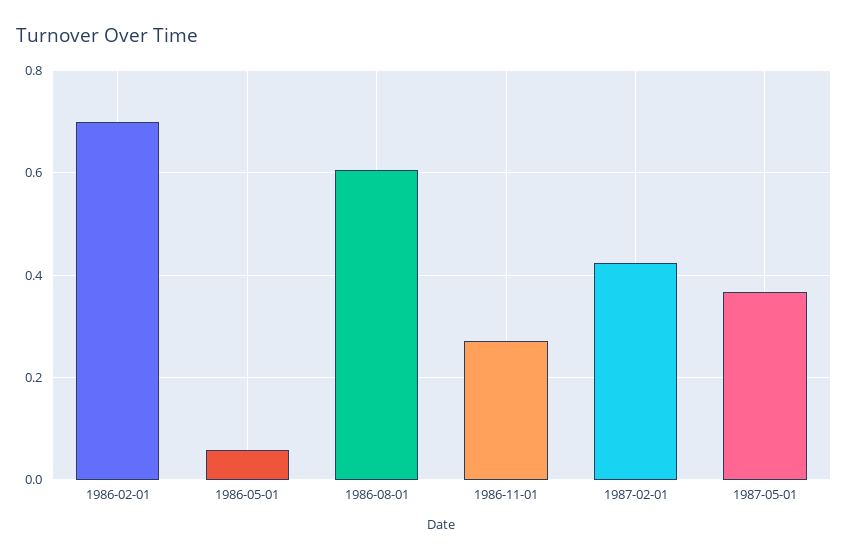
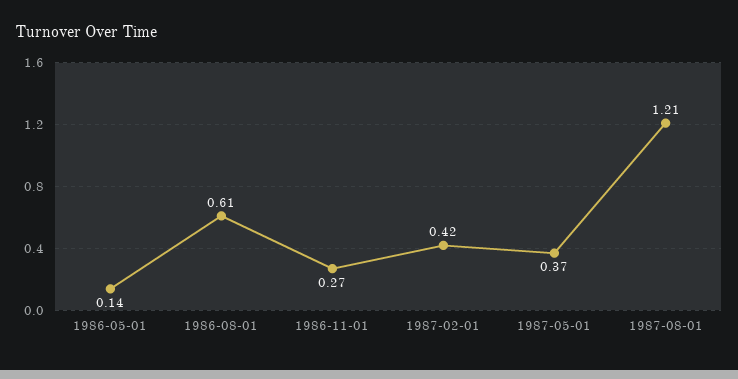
1986-02-01: 0.7 -> none
1986-05-01: 0.06 -> 0.14
1987-08-01: none -> 1.21

